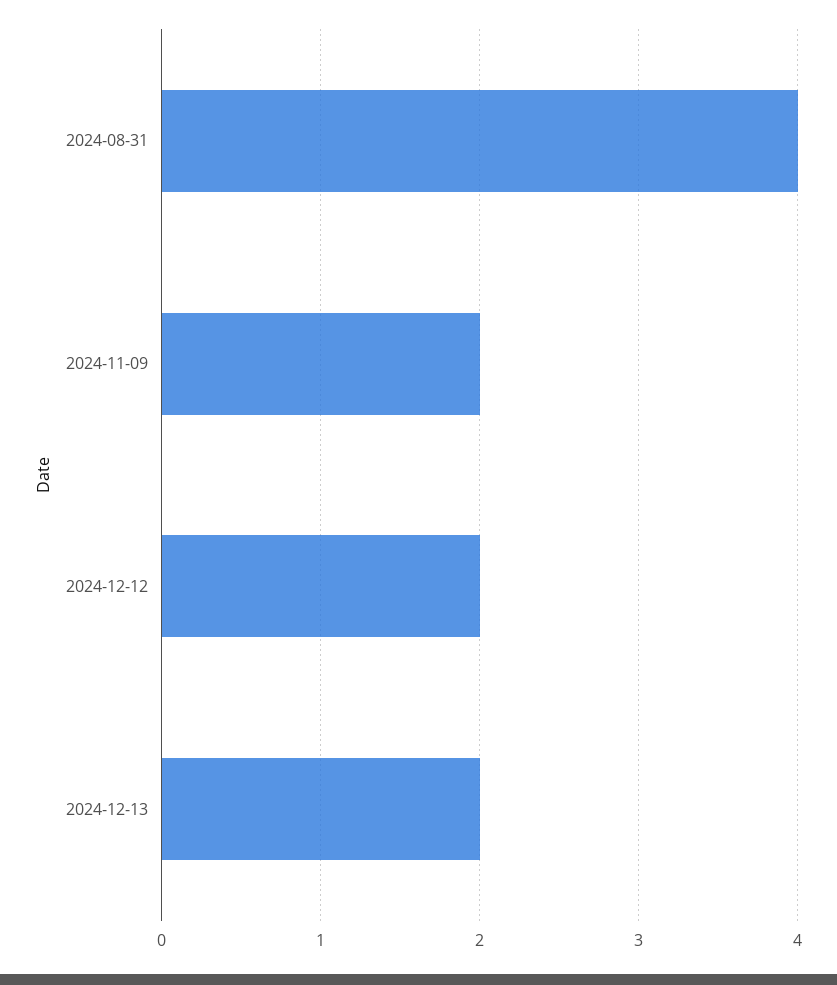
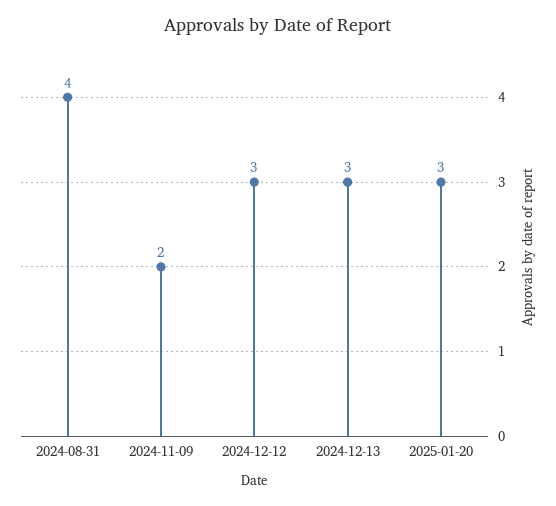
2024-12-12: 2 -> 3
2024-12-13: 2 -> 3
2025-01-20: none -> 3

